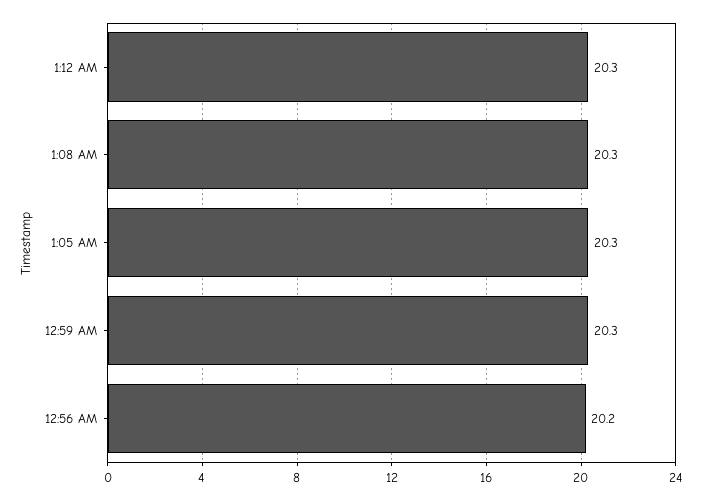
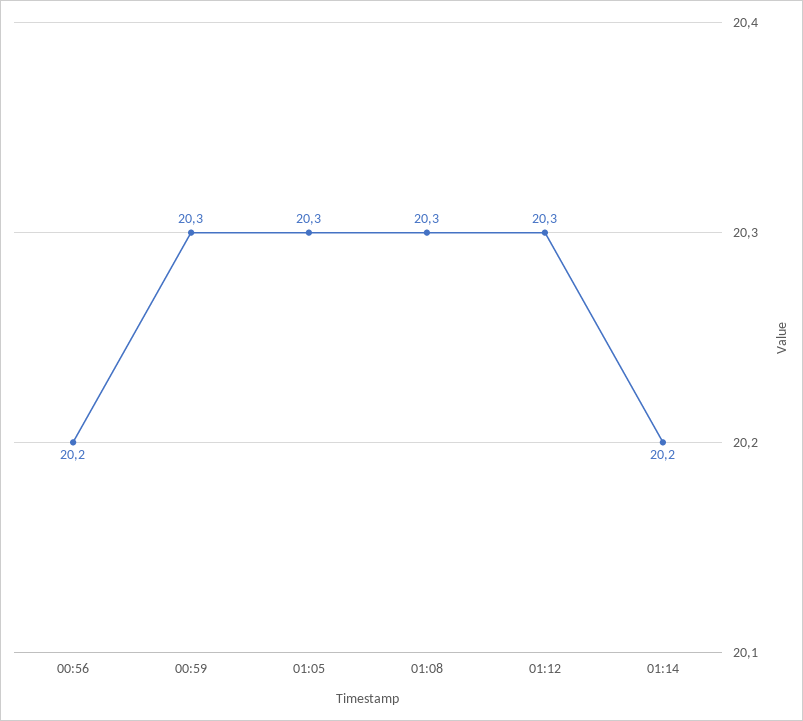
01:14: none -> 20.2

